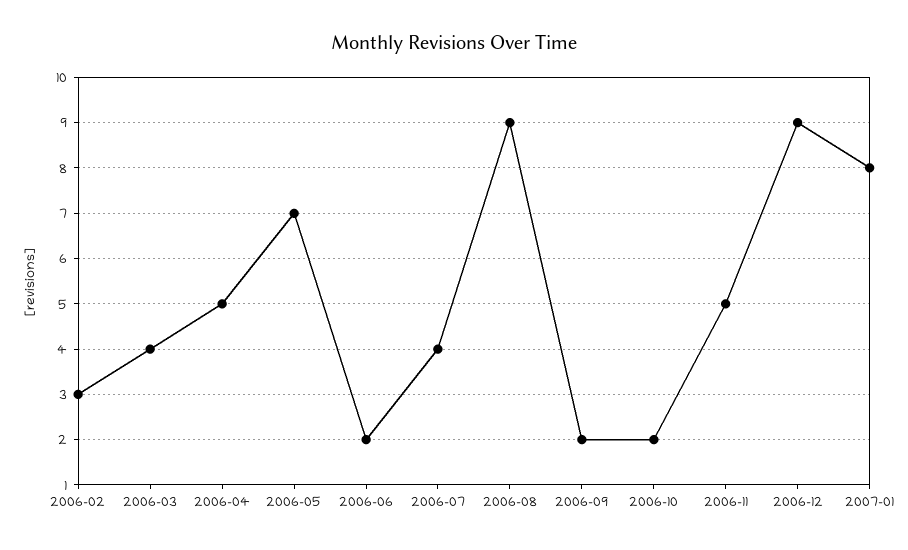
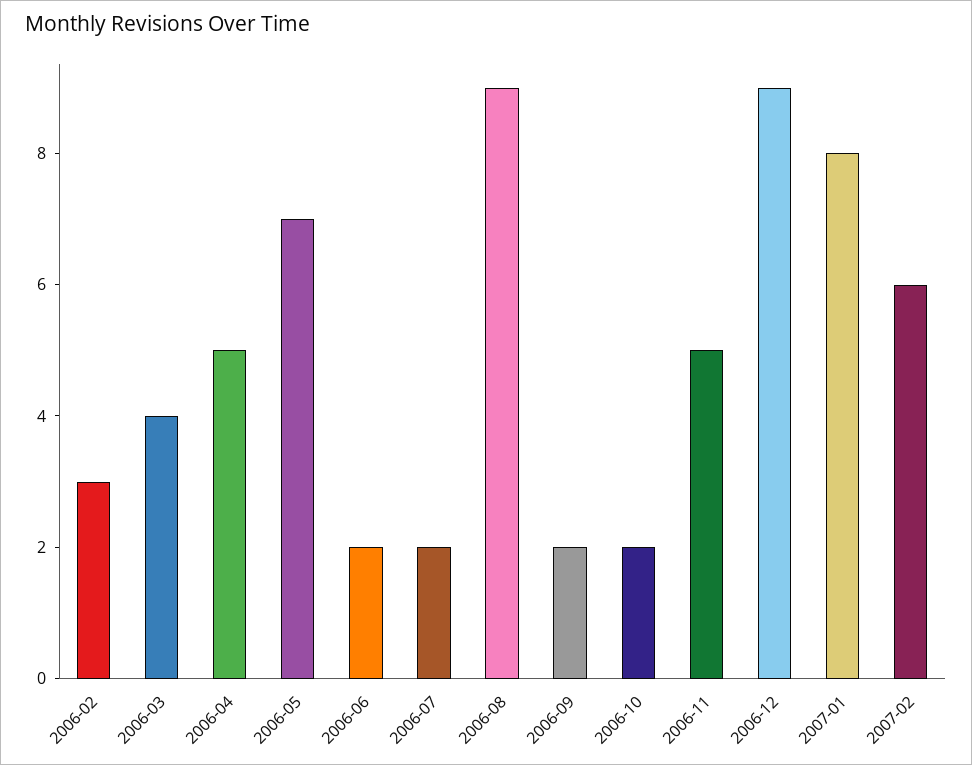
2006-07: 4 -> 2
2007-02: none -> 6

